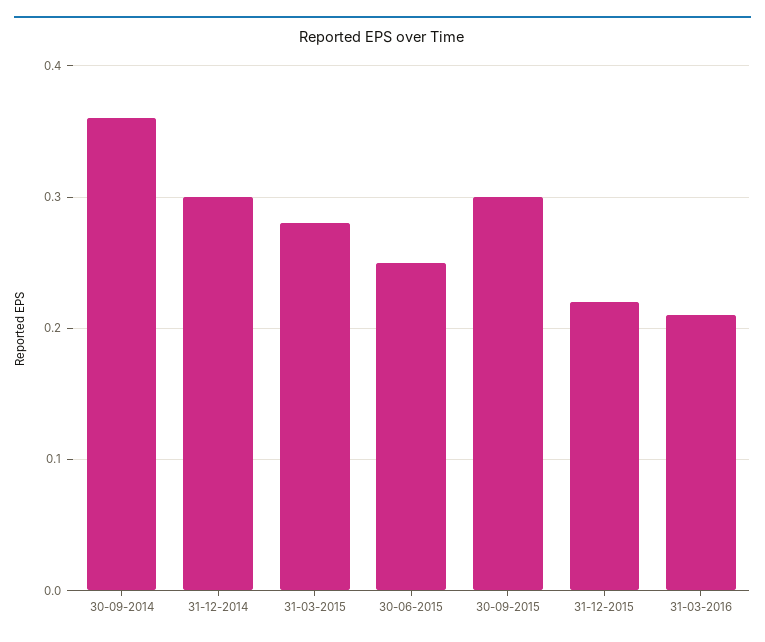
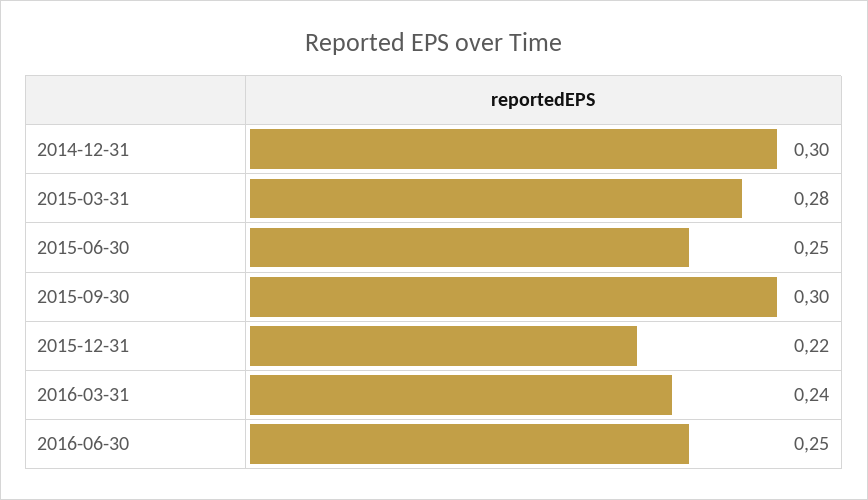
30-09-2014: 0.36 -> none
31-03-2016: 0.21 -> 0.24
2016-06-30: none -> 0.25

